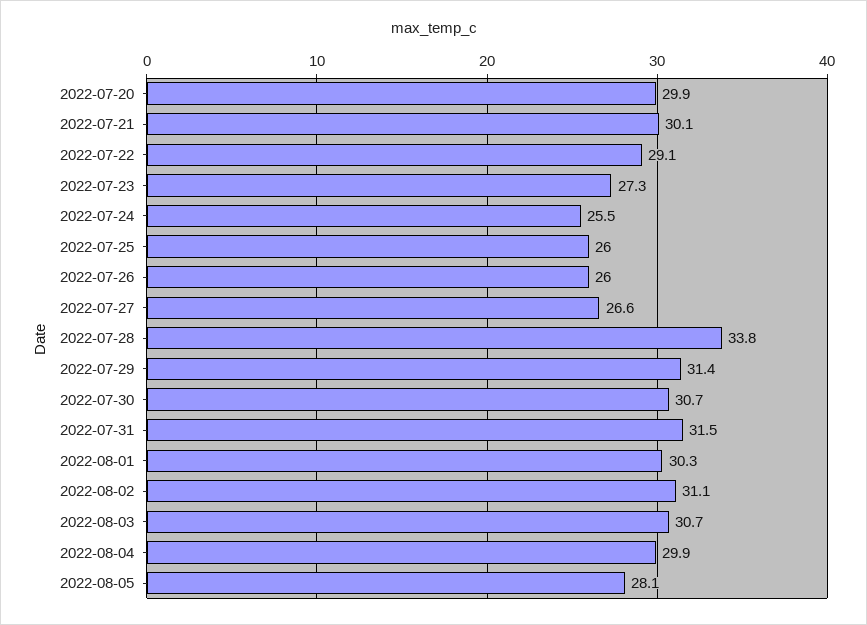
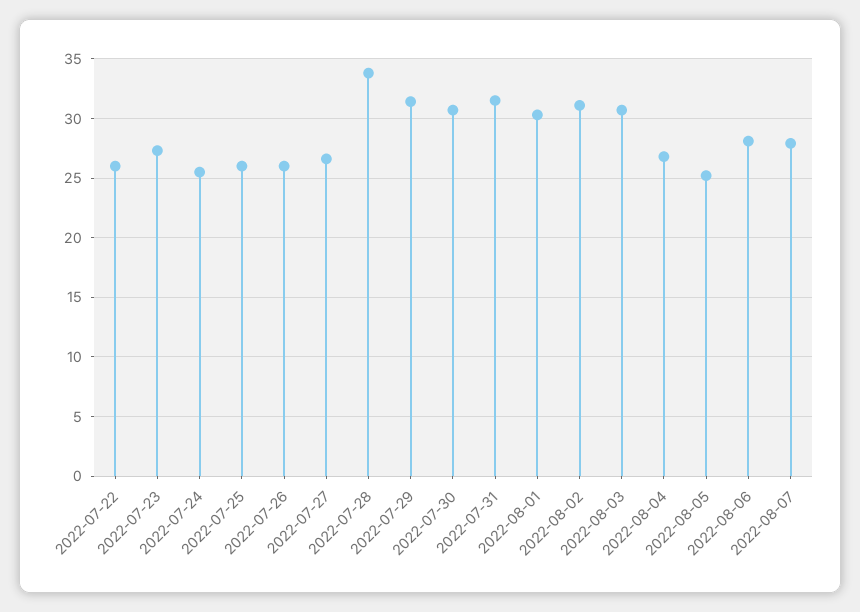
2022-07-20: 29.9 -> none
2022-07-21: 30.1 -> none
2022-07-22: 29.1 -> 26
2022-08-04: 29.9 -> 27
2022-08-05: 28.1 -> 25
2022-08-06: none -> 28
2022-08-07: none -> 28

